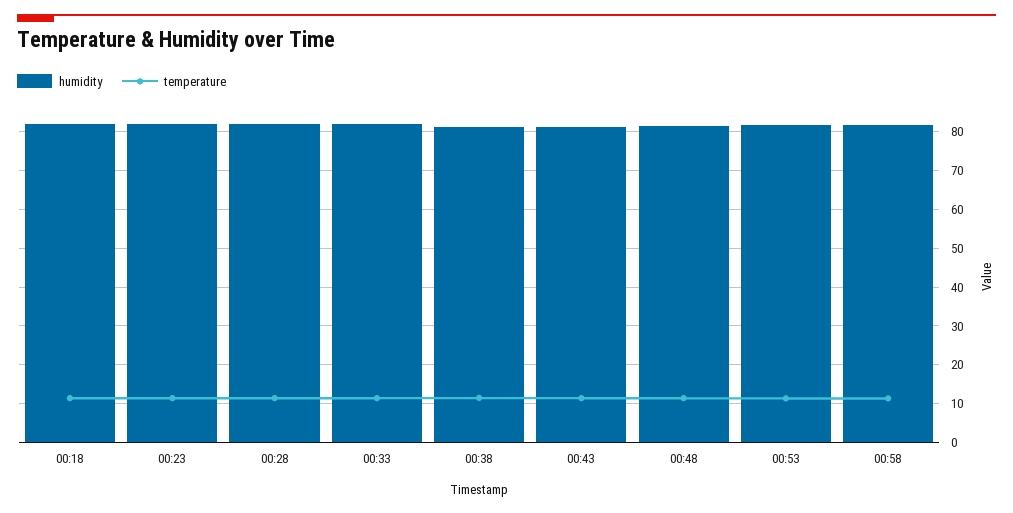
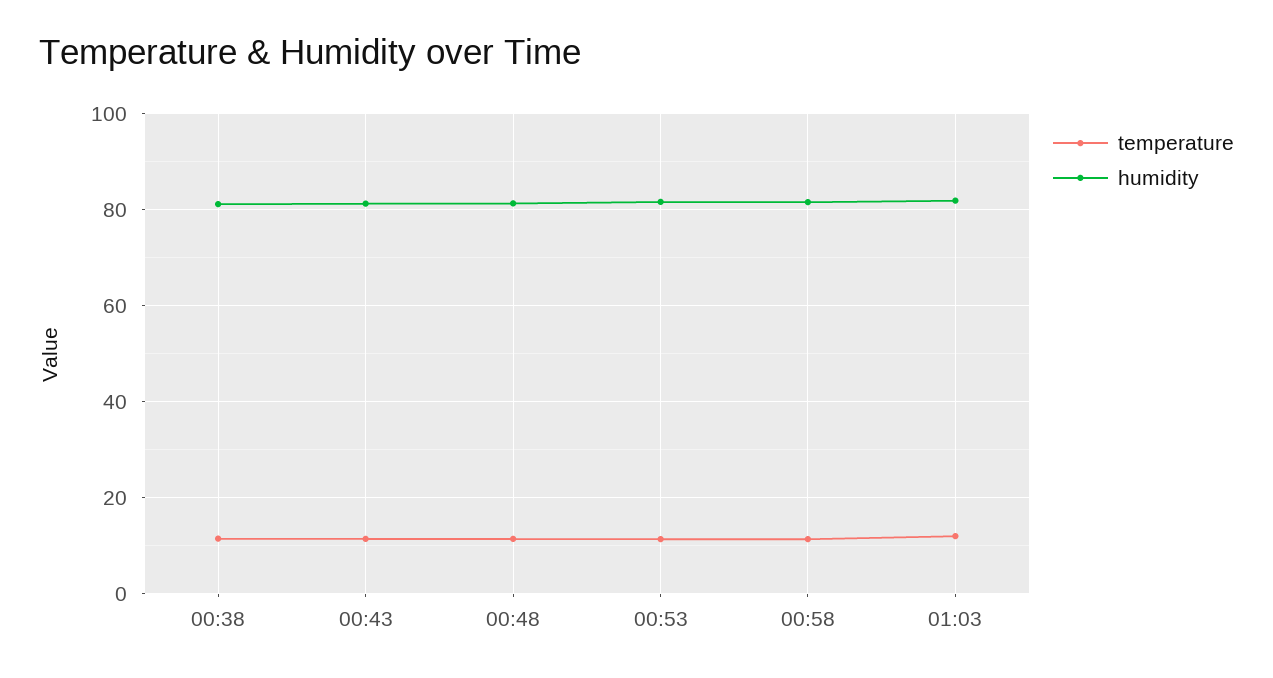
humidity, 00:18: 82 -> none
temperature, 00:18: 12 -> none
humidity, 00:23: 82 -> none
temperature, 00:23: 12 -> none
humidity, 00:28: 82 -> none
temperature, 00:28: 12 -> none
humidity, 00:33: 82 -> none
temperature, 00:33: 12 -> none
temperature, 01:03: none -> 12
humidity, 01:03: none -> 82

